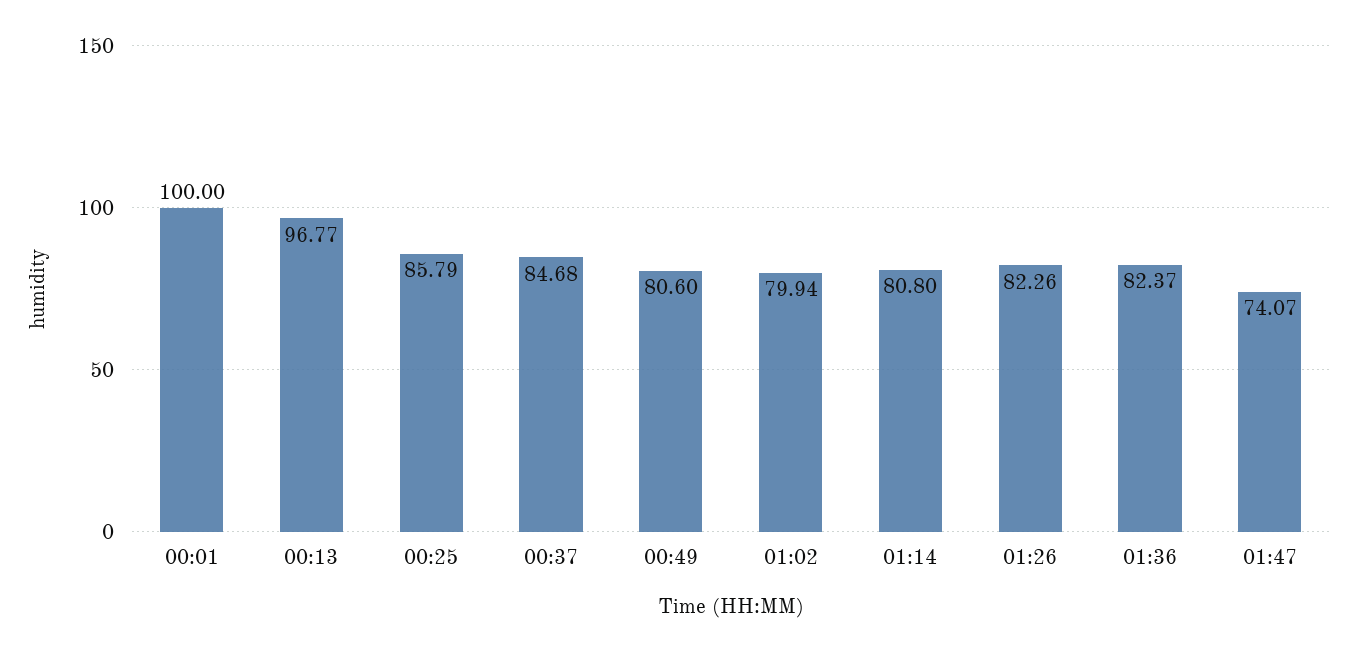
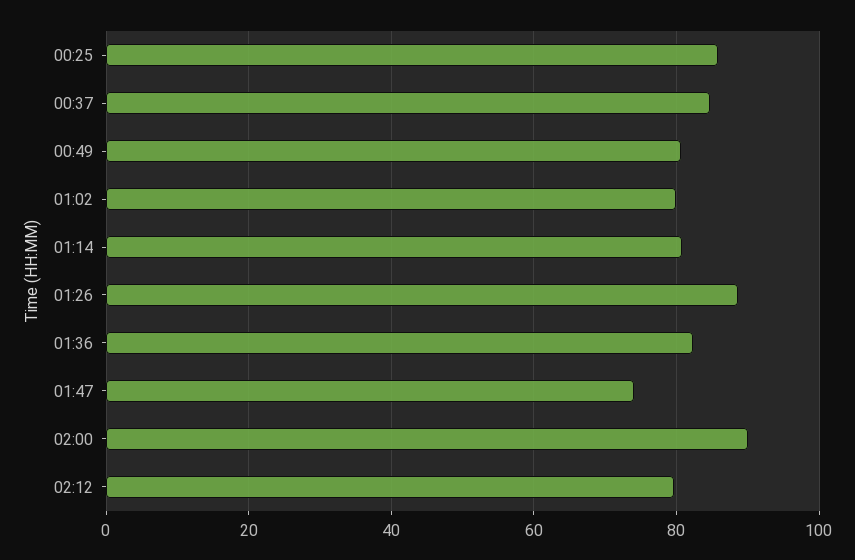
00:01: 100 -> none
00:13: 96.77 -> none
01:26: 82.26 -> 88
02:00: none -> 90
02:12: none -> 80

